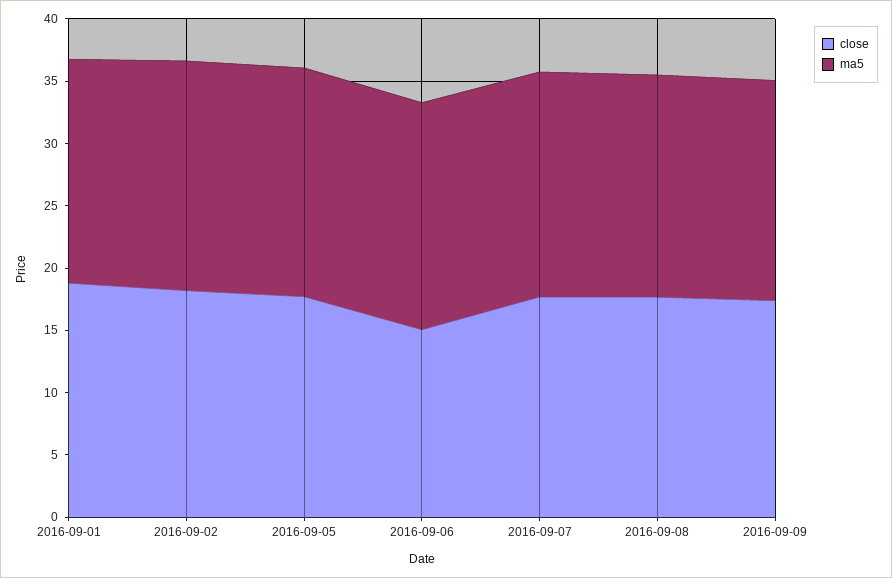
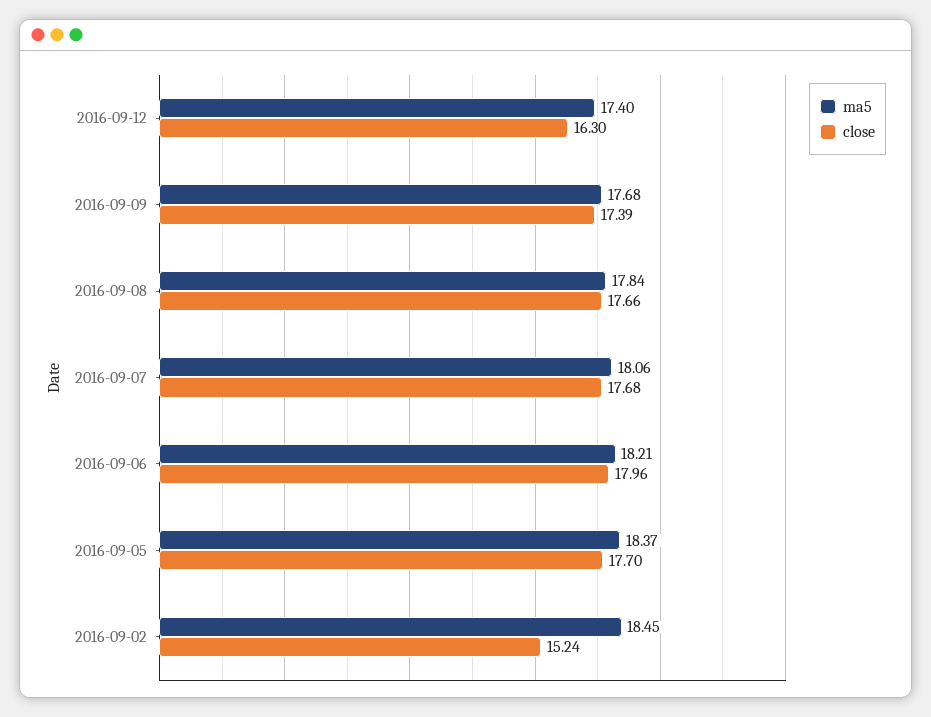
close, 2016-09-01: 19 -> none
ma5, 2016-09-01: 18 -> none
close, 2016-09-02: 18 -> 15.24
close, 2016-09-06: 15 -> 17.96
ma5, 2016-09-12: none -> 17.4
close, 2016-09-12: none -> 16.3

